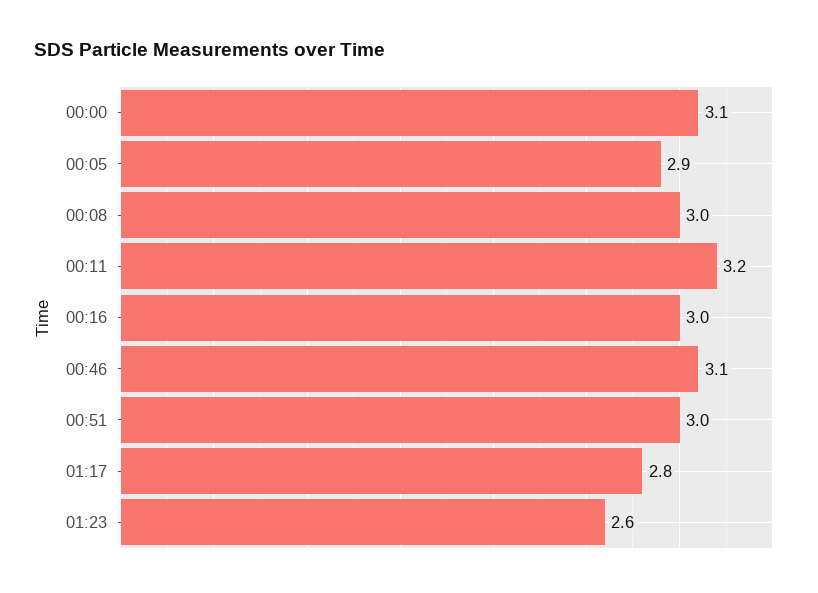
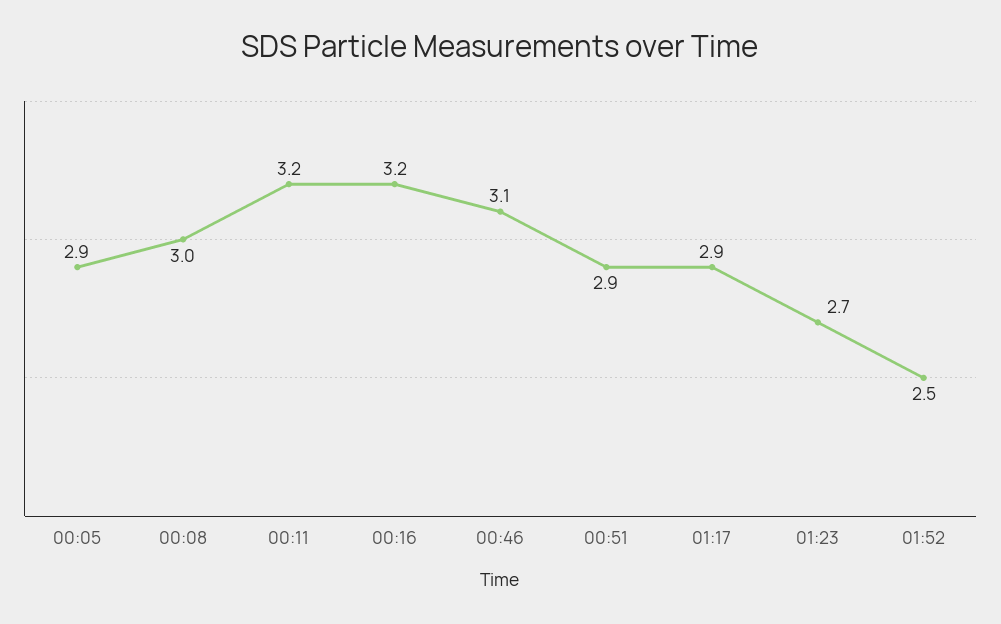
00:00: 3.1 -> none
00:16: 3 -> 3.2
00:51: 3 -> 2.9
01:17: 2.8 -> 2.9
01:23: 2.6 -> 2.7
01:52: none -> 2.5

